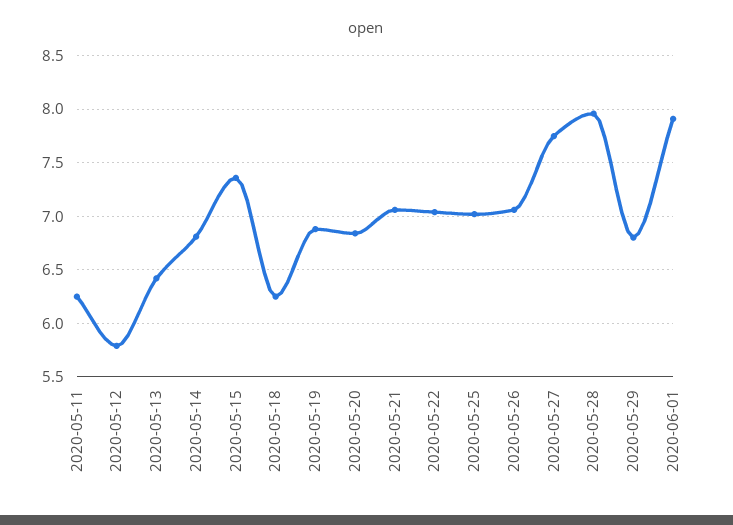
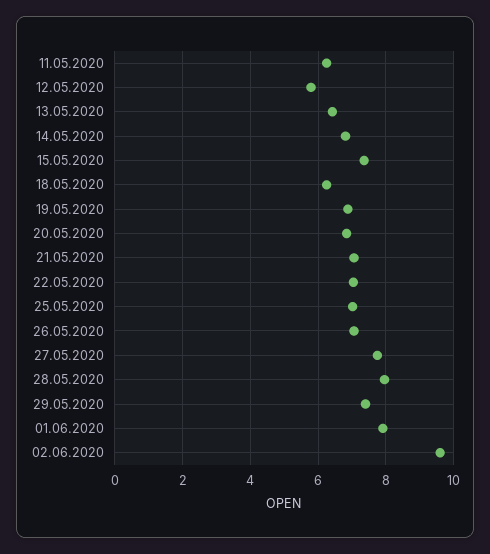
2020-05-29: 6.8 -> 7.4
02.06.2020: none -> 9.6

